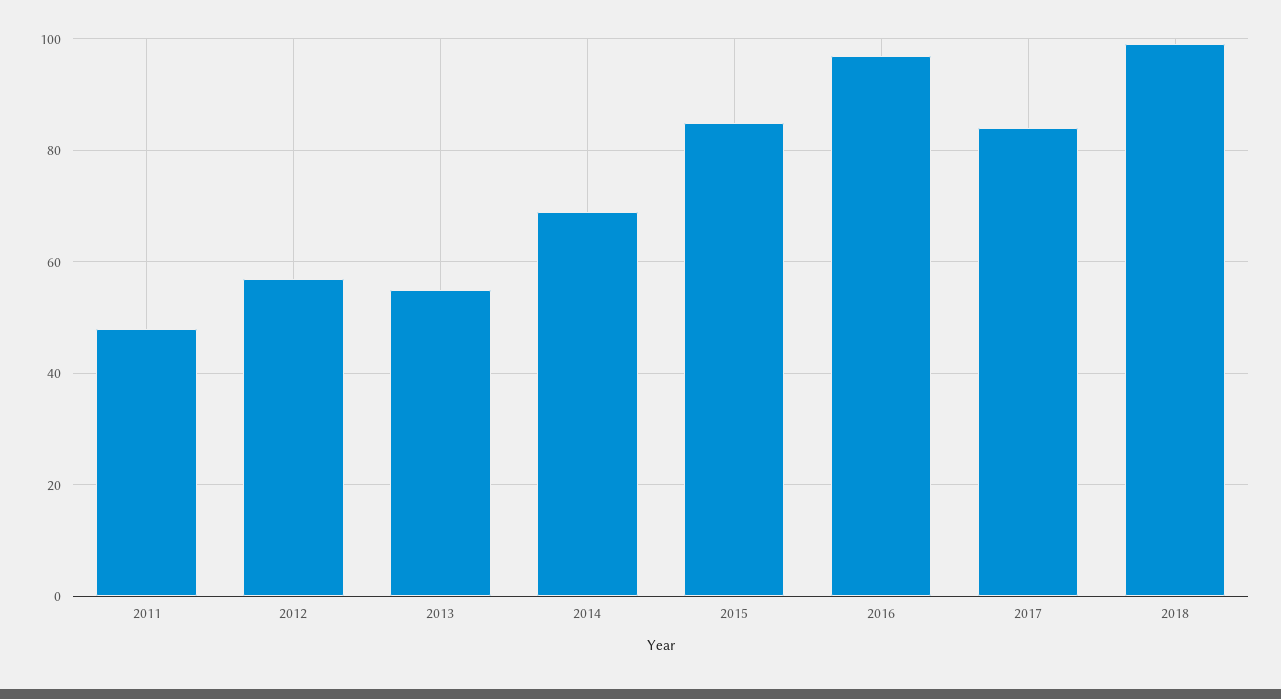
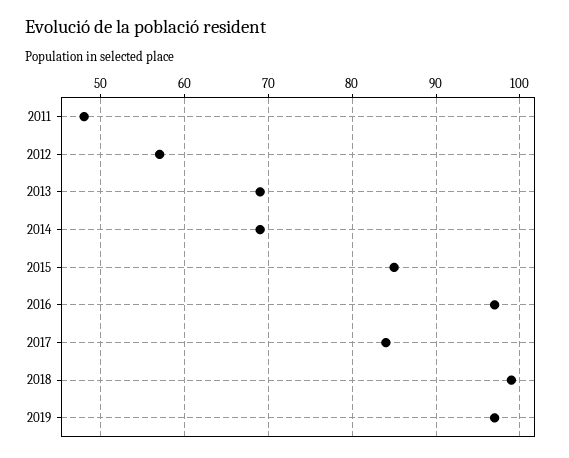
2013: 55 -> 69
2019: none -> 97

